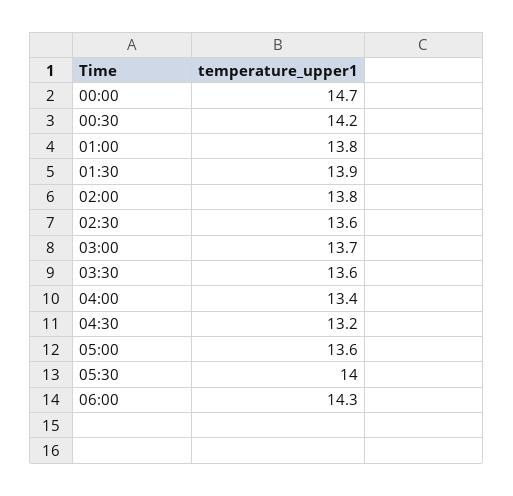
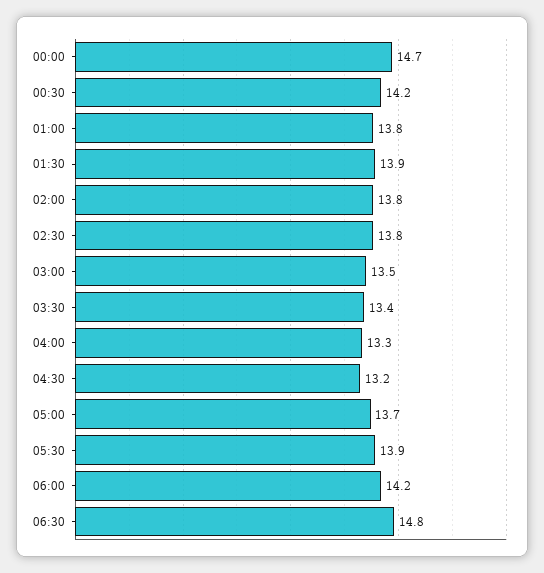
02:30: 13.6 -> 13.8
03:00: 13.7 -> 13.5
03:30: 13.6 -> 13.4
04:00: 13.4 -> 13.3
05:00: 13.6 -> 13.7
05:30: 14 -> 13.9
06:00: 14.3 -> 14.2
06:30: none -> 14.8

